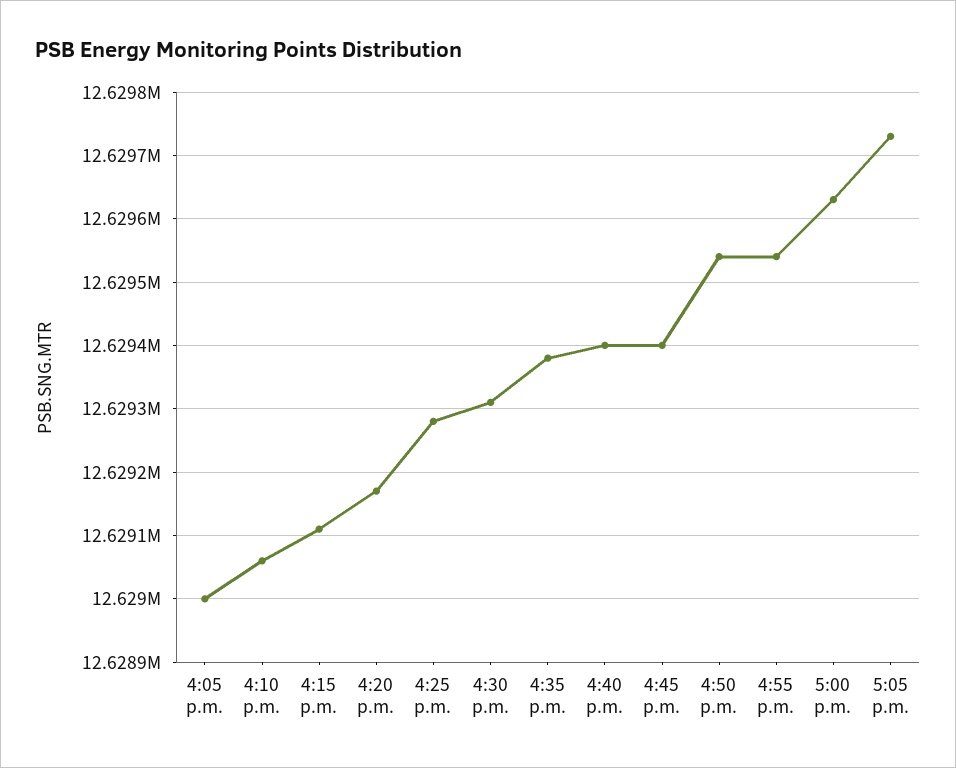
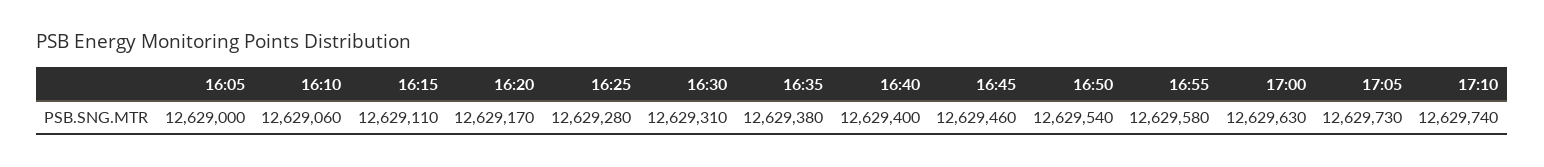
4:45 p.m.: 12629400 -> 12629460
4:55 p.m.: 12629540 -> 12629580
17:10: none -> 12629740

